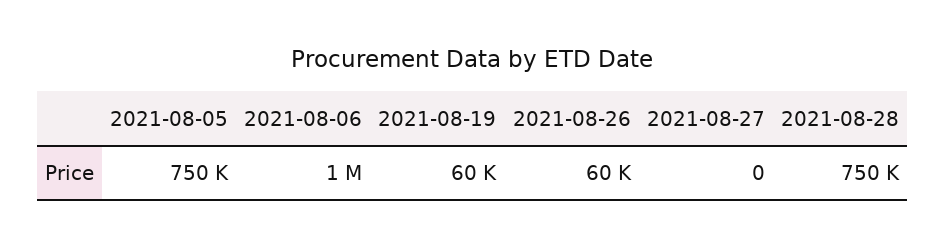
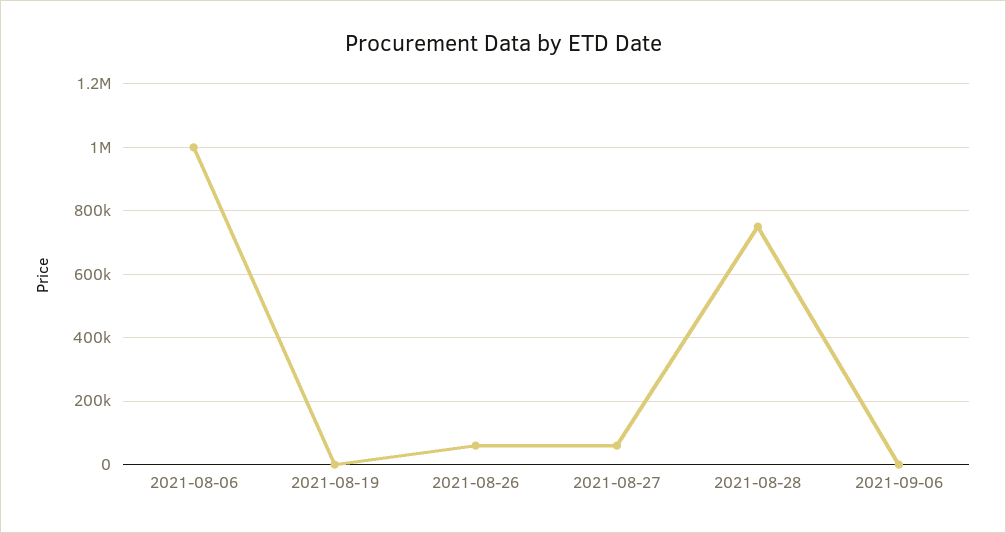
2021-08-05: 750000 -> none
2021-08-19: 60000 -> 0
2021-08-27: 0 -> 60000
2021-09-06: none -> 0

